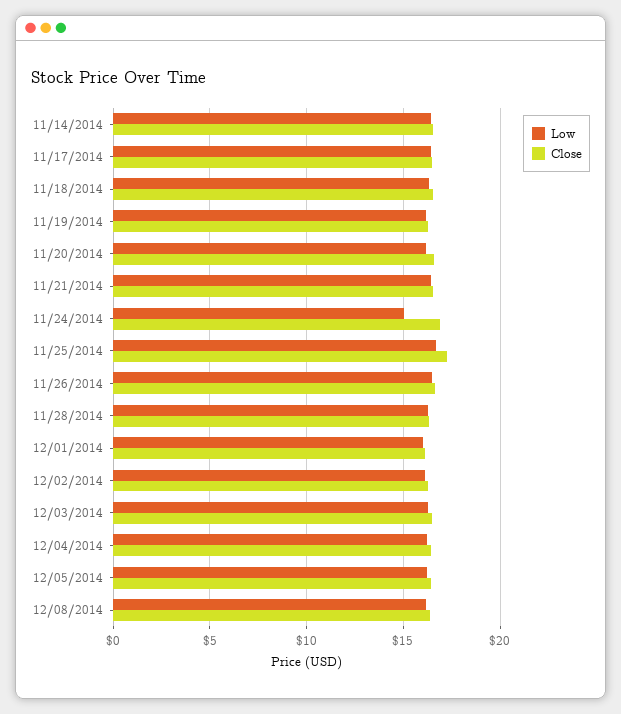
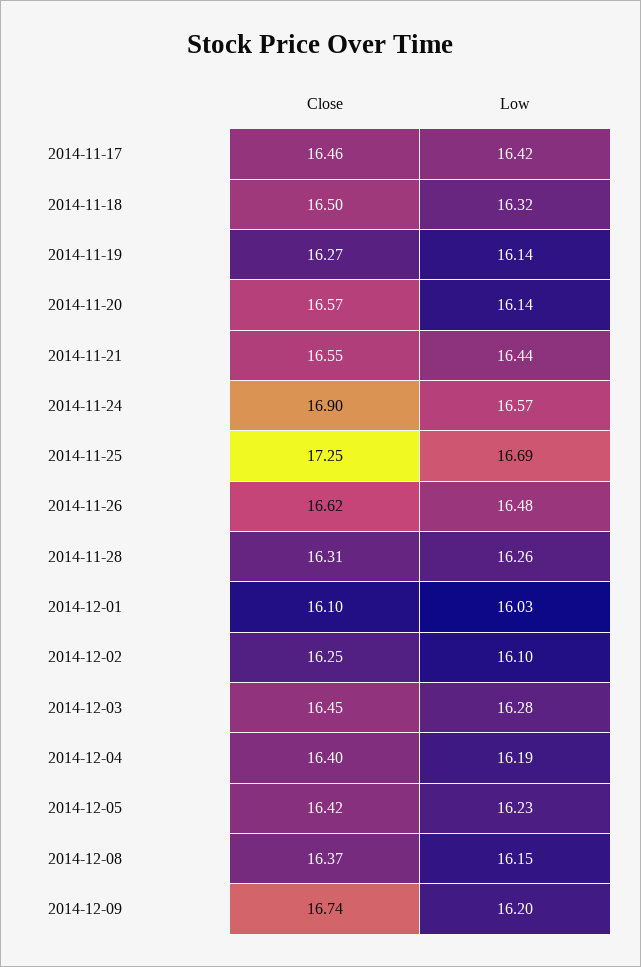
Low, 11/14/2014: 16.5 -> none
Close, 11/14/2014: 16.5 -> none
Low, 11/24/2014: 15 -> 16.57
Close, 2014-12-09: none -> 16.74
Low, 2014-12-09: none -> 16.2

